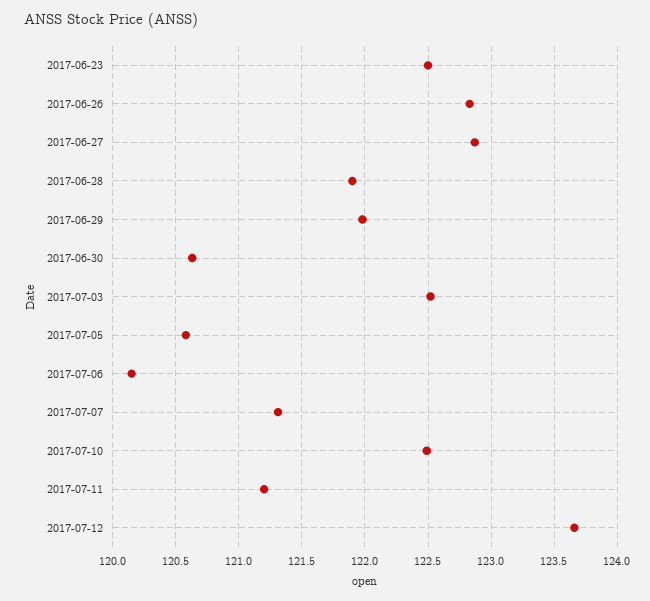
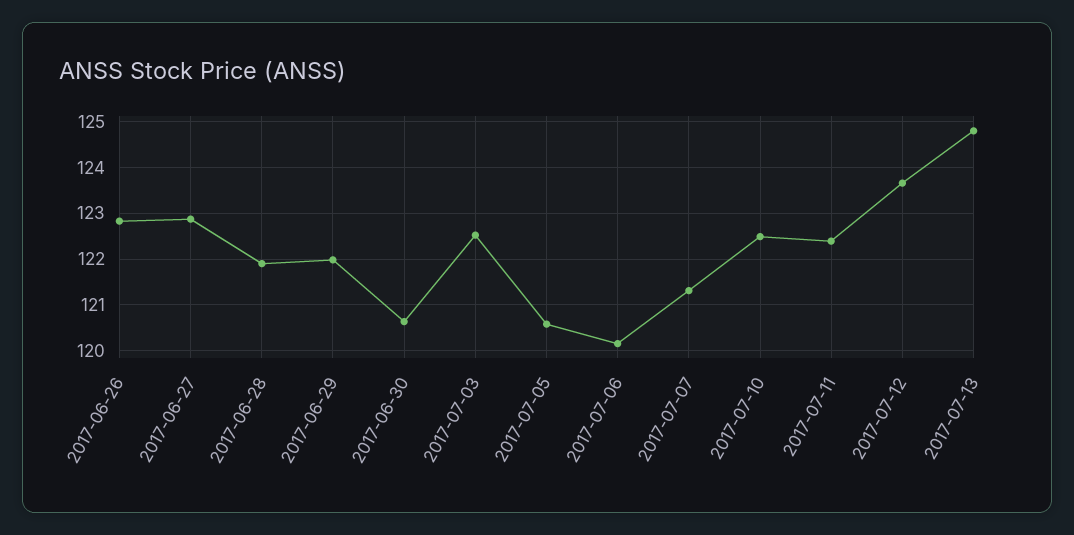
2017-06-23: 122.5 -> none
2017-07-11: 121.2 -> 122.4
2017-07-13: none -> 124.8

